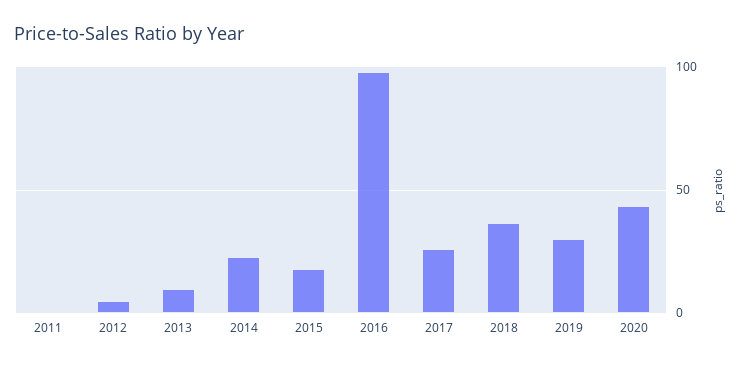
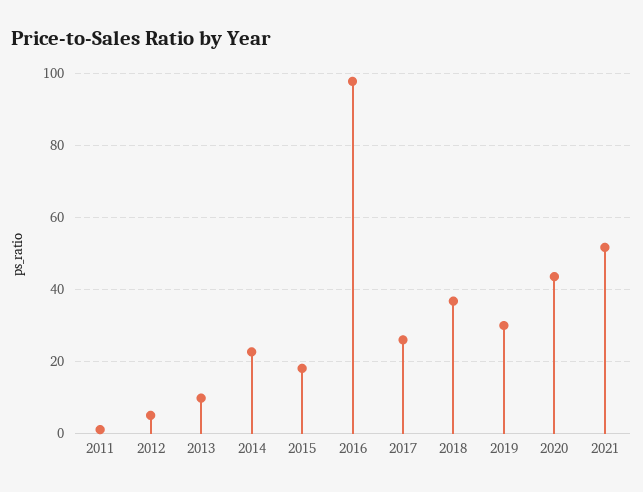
2021: none -> 52

